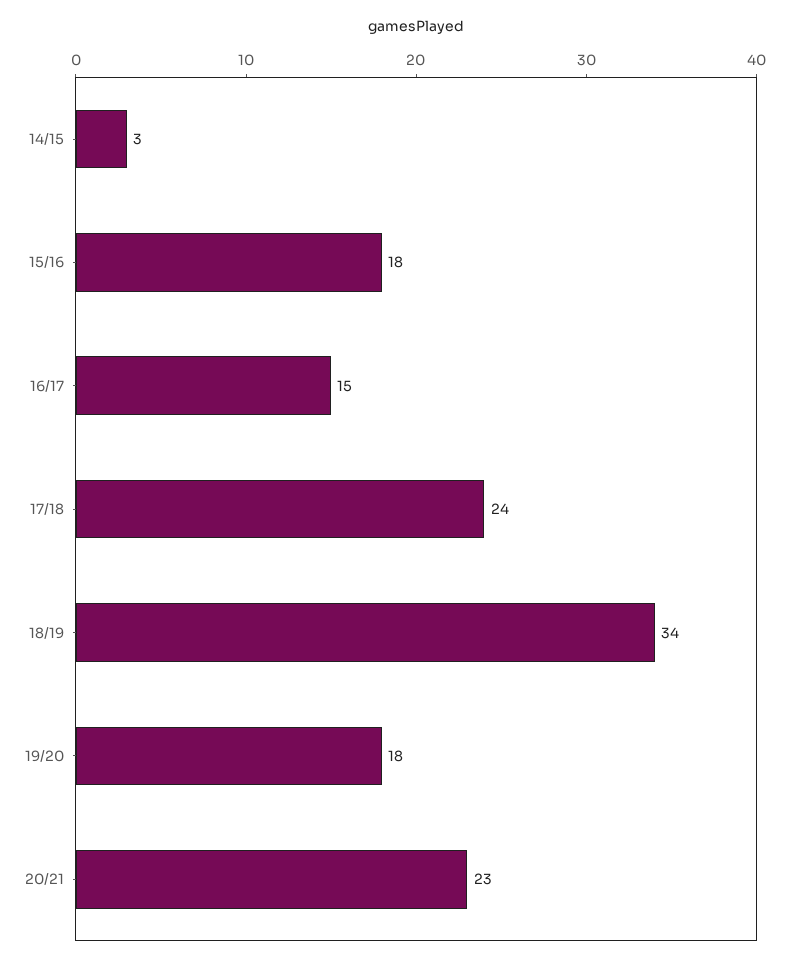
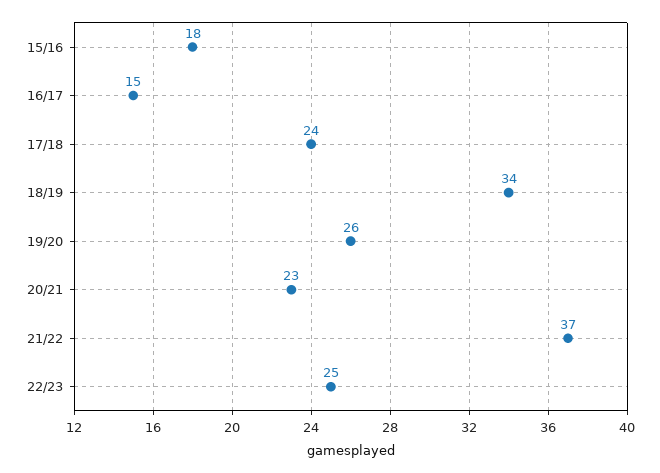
14/15: 3 -> none
19/20: 18 -> 26
21/22: none -> 37
22/23: none -> 25

